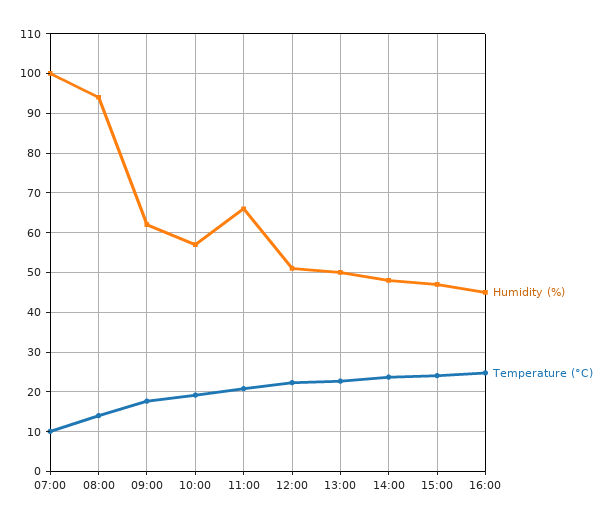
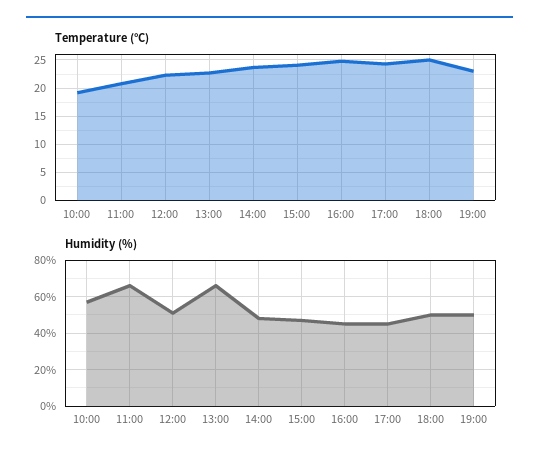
Humidity (%), 07:00: 100 -> none
Temperature (°C), 07:00: 10 -> none
Humidity (%), 08:00: 94 -> none
Temperature (°C), 08:00: 14 -> none
Humidity (%), 09:00: 62 -> none
Temperature (°C), 09:00: 18 -> none
Humidity (%), 13:00: 50 -> 65
Temperature (°C), 17:00: none -> 25
Temperature (°C), 18:00: none -> 25
Temperature (°C), 19:00: none -> 22.5
Humidity (%), 17:00: none -> 45
Humidity (%), 18:00: none -> 50
Humidity (%), 19:00: none -> 50

